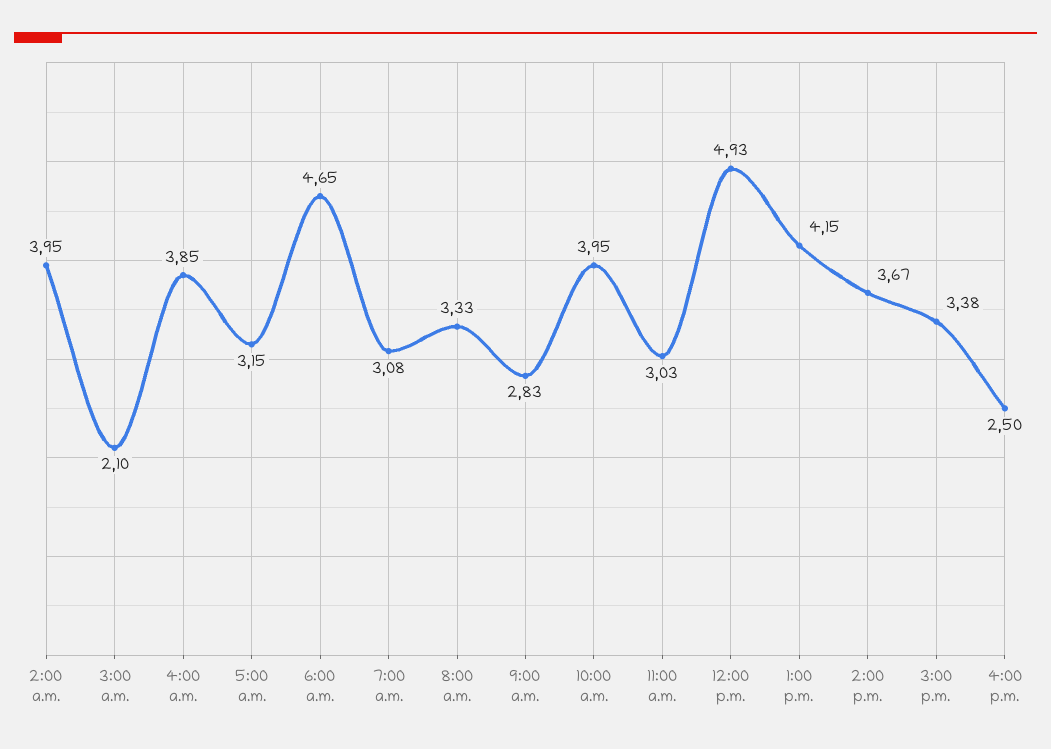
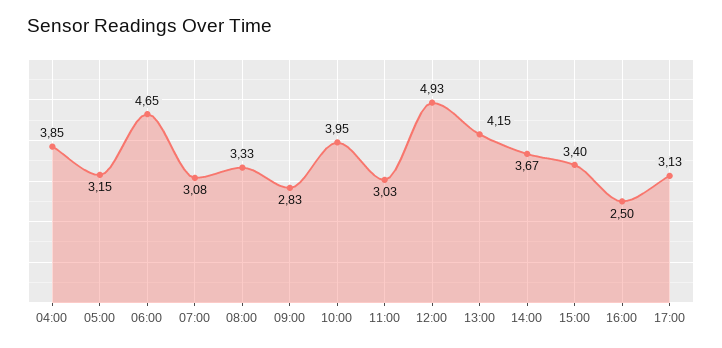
2:00 a.m.: 3.95 -> none
3:00 a.m.: 2.1 -> none
3:00 p.m.: 3.38 -> 3.4
17:00: none -> 3.13

